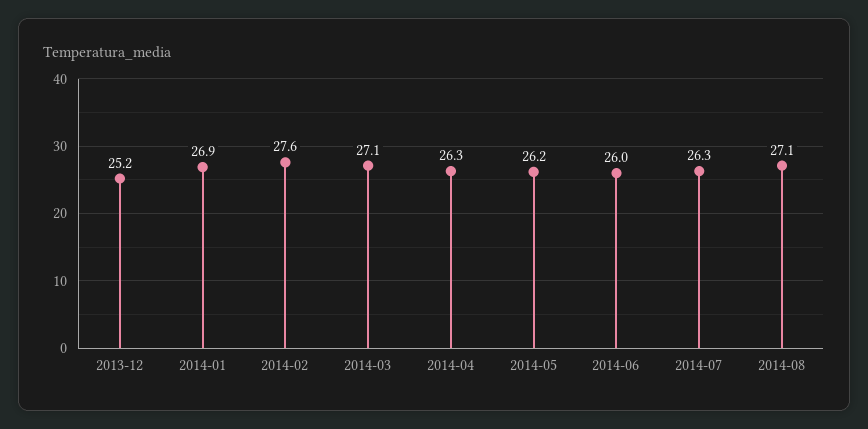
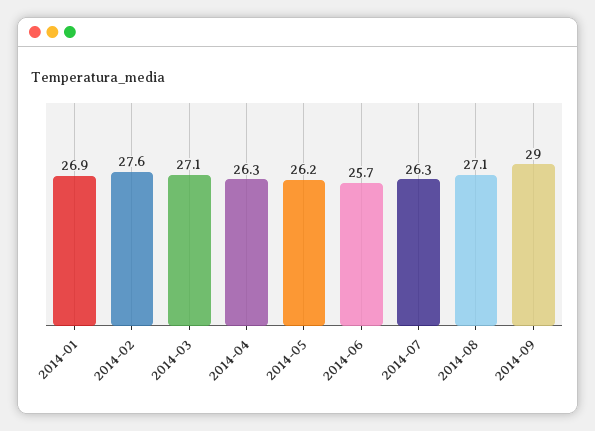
2013-12: 25.2 -> none
2014-06: 26 -> 25.7
2014-09: none -> 29

